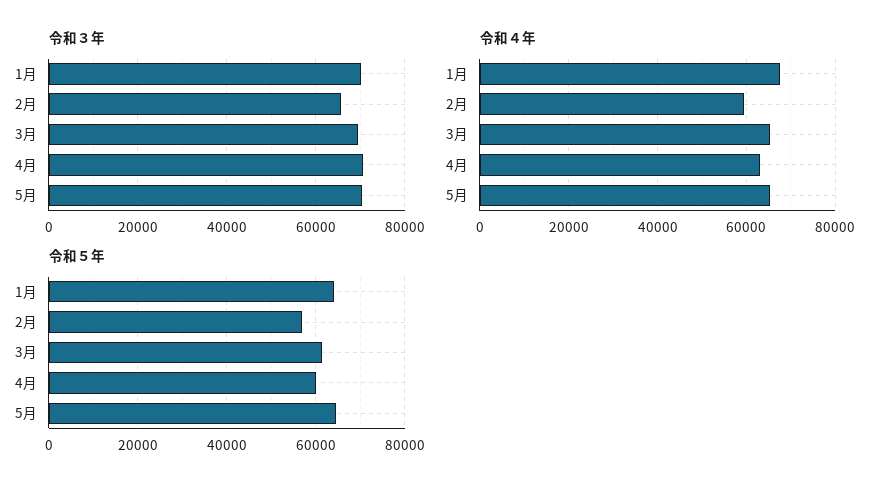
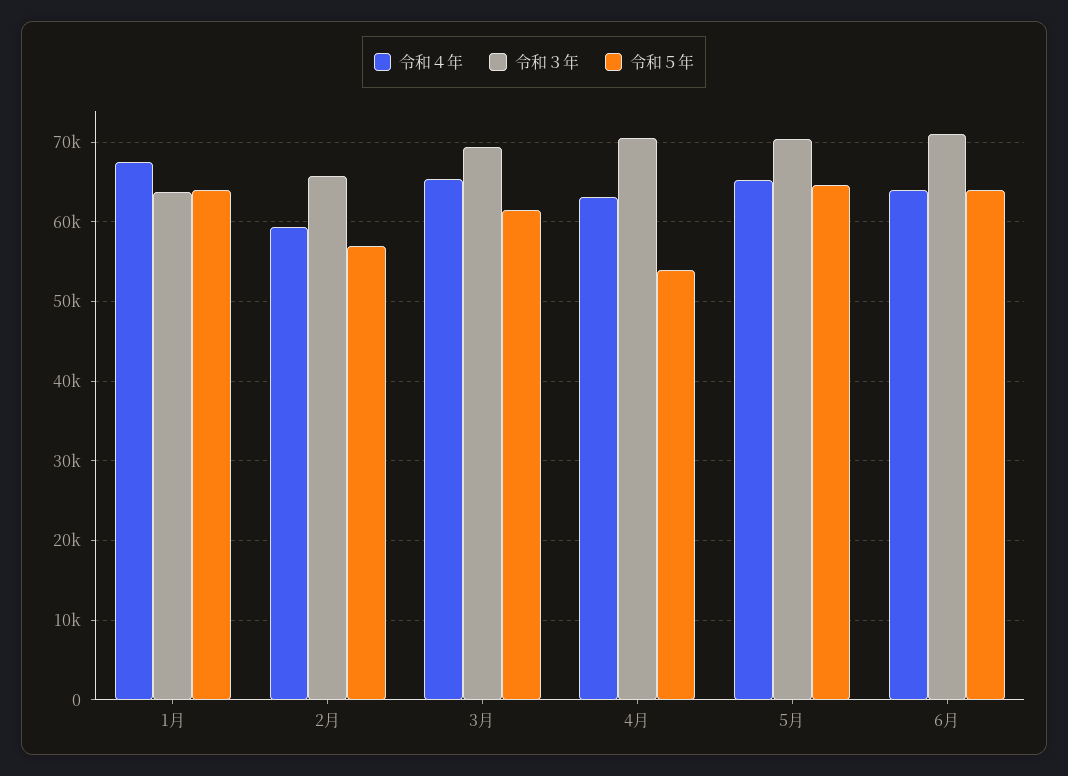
令和３年, 1月: 70000 -> 64000
令和５年, 4月: 60000 -> 54000
令和４年, 6月: none -> 64000
令和３年, 6月: none -> 71000
令和５年, 6月: none -> 64000

